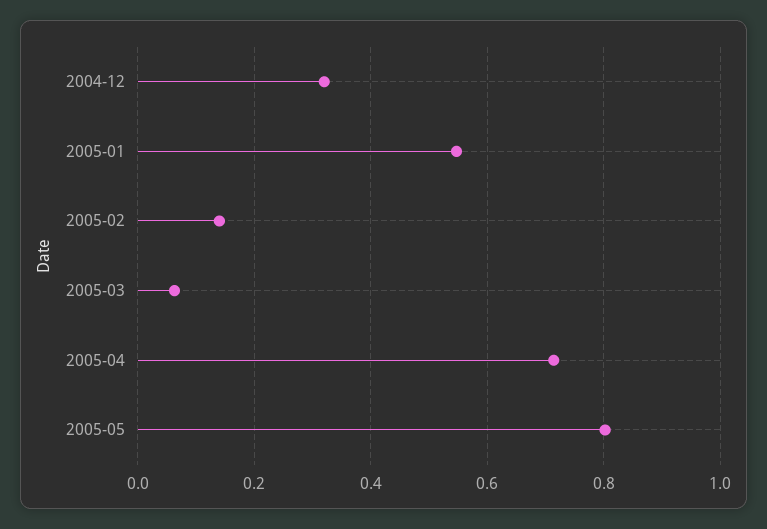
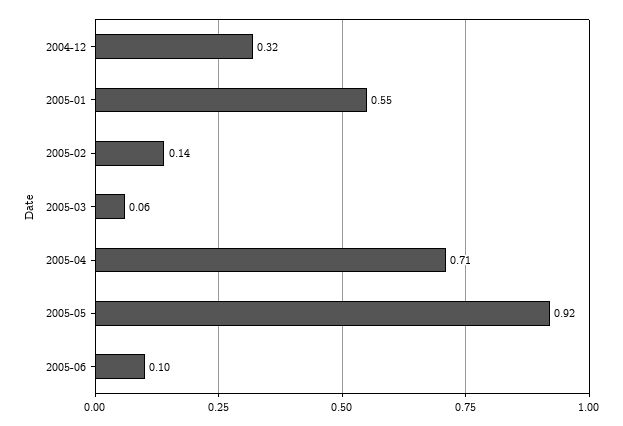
2005-05: 0.8 -> 0.92
2005-06: none -> 0.1

